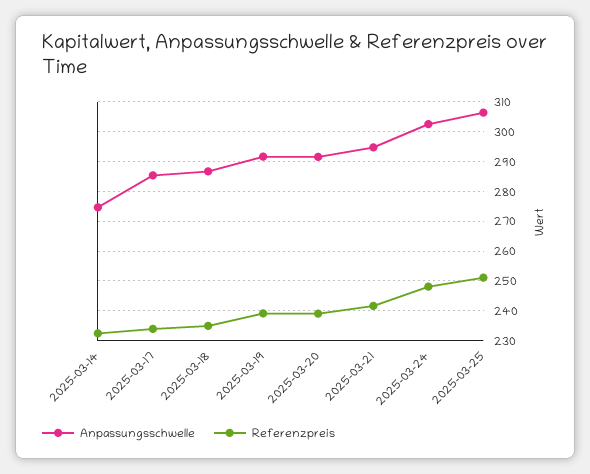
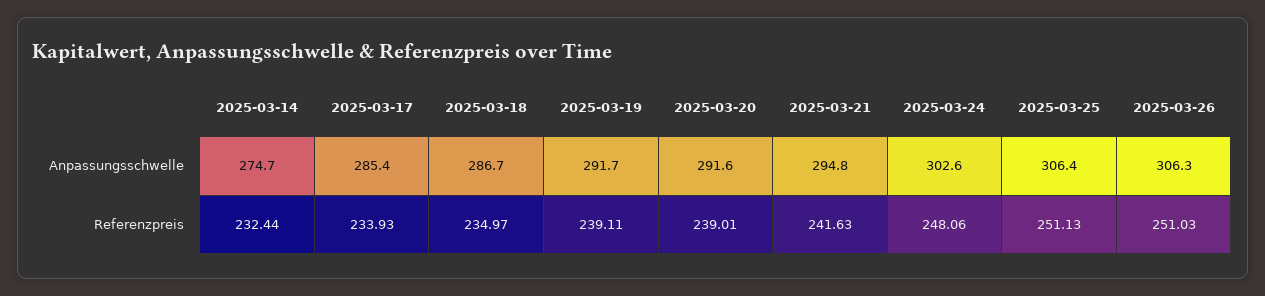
Anpassungsschwelle, 2025-03-26: none -> 306.3
Referenzpreis, 2025-03-26: none -> 251.03

